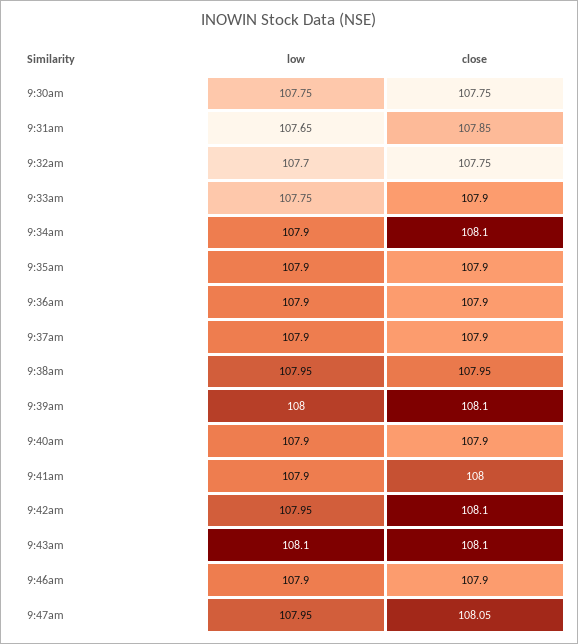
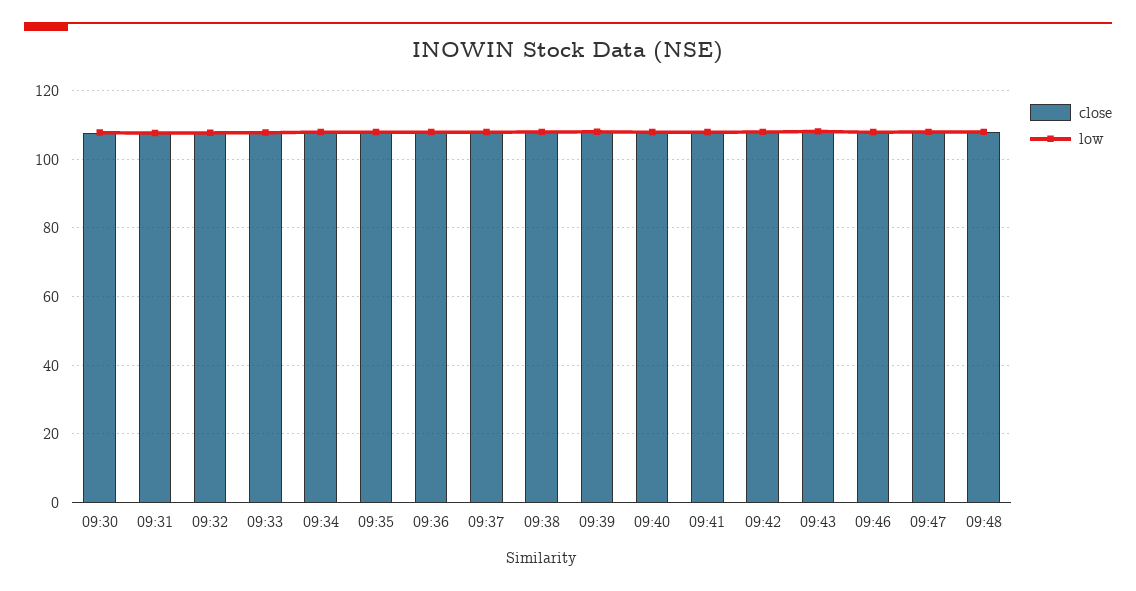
close, 09:48: none -> 108
low, 09:48: none -> 108

